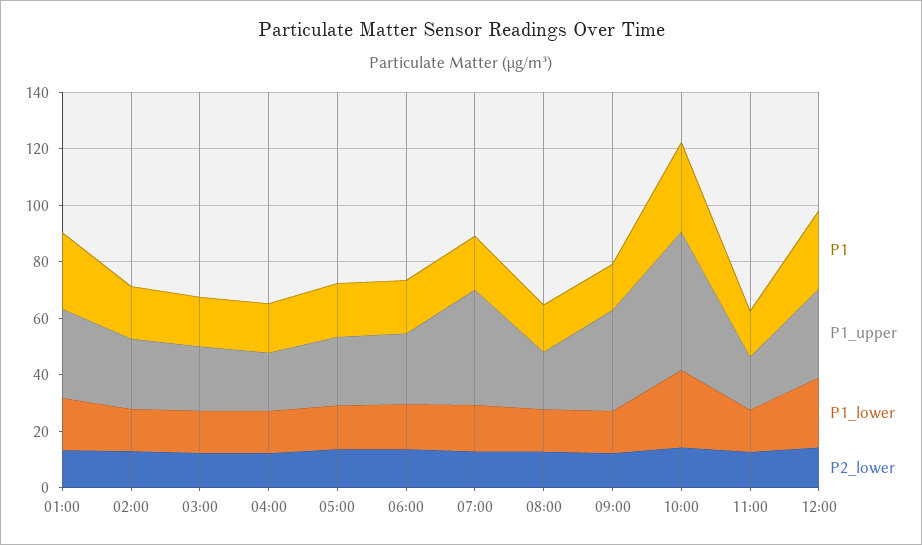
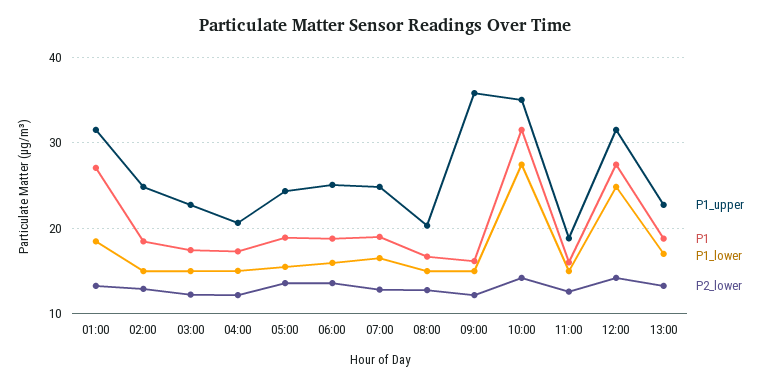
P1_upper, 07:00: 40 -> 25
P1_upper, 10:00: 50 -> 35
P1_upper, 13:00: none -> 23
P1, 13:00: none -> 19
P1_lower, 13:00: none -> 17
P2_lower, 13:00: none -> 13

